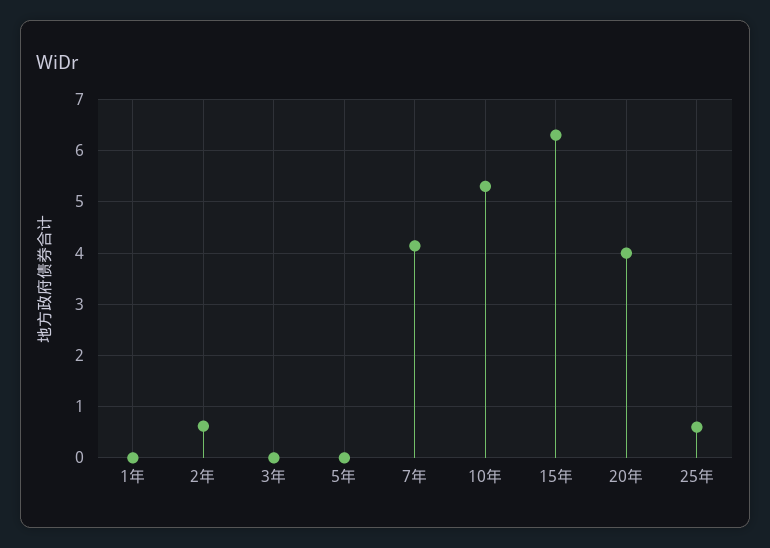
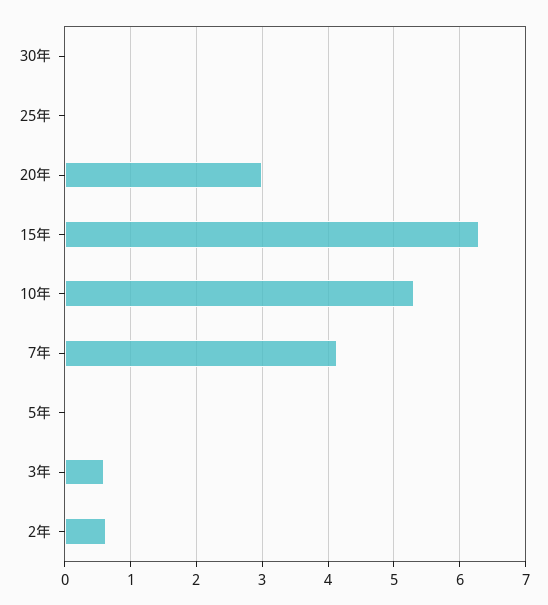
1年: 0 -> none
3年: 0 -> 0.6
20年: 4 -> 3
25年: 0.6 -> 0
30年: none -> 0

